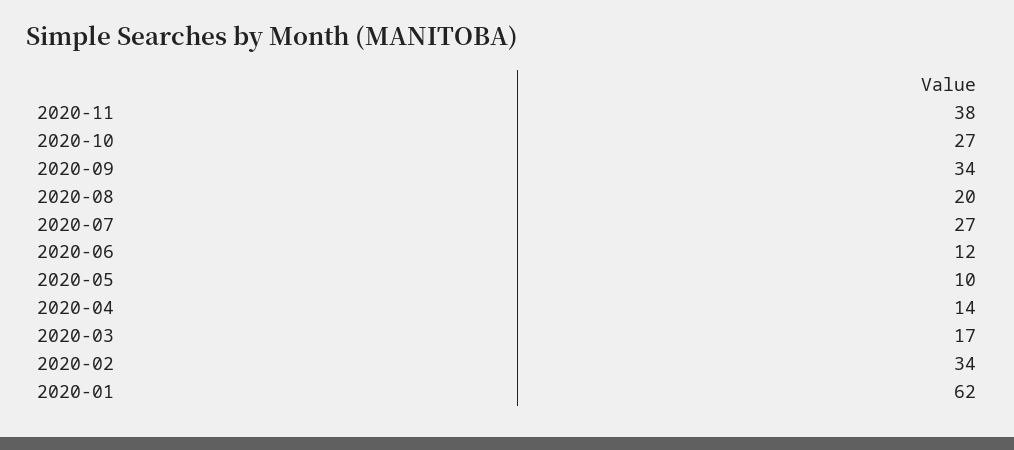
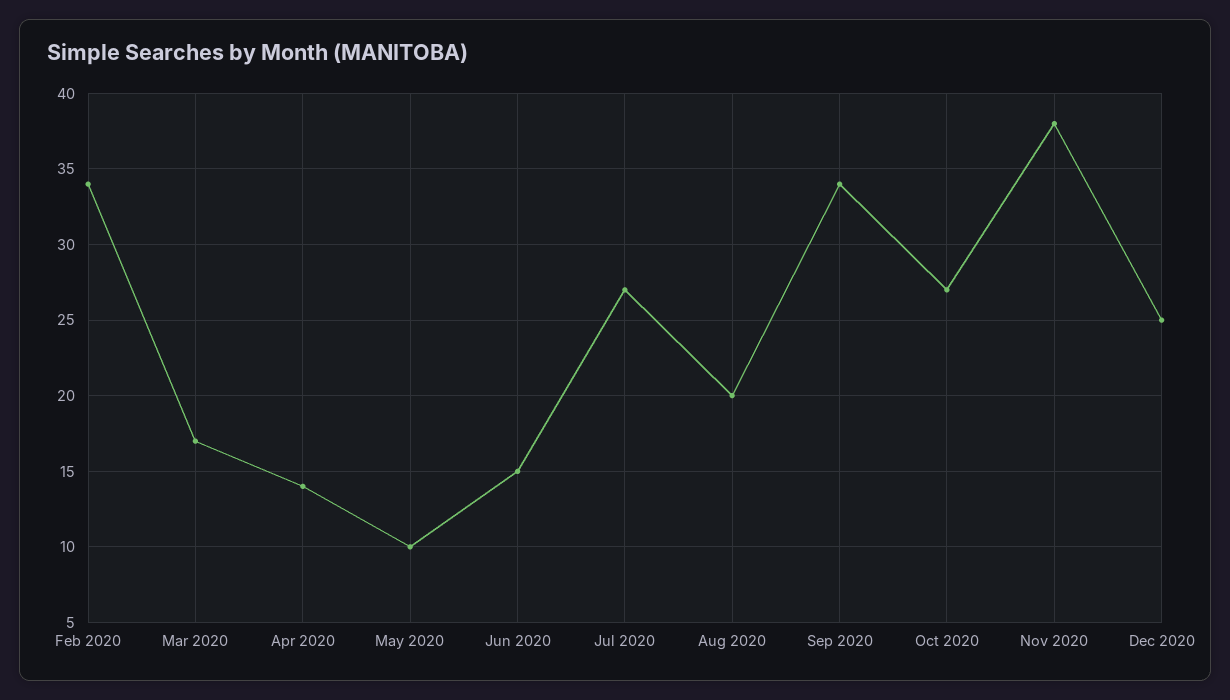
2020-06: 12 -> 15
2020-01: 62 -> none
Dec 2020: none -> 25

